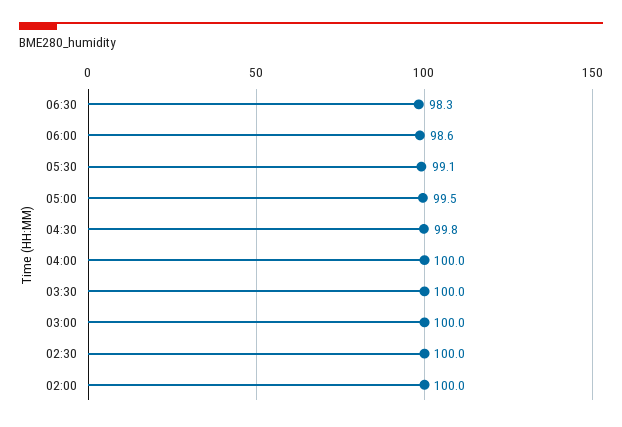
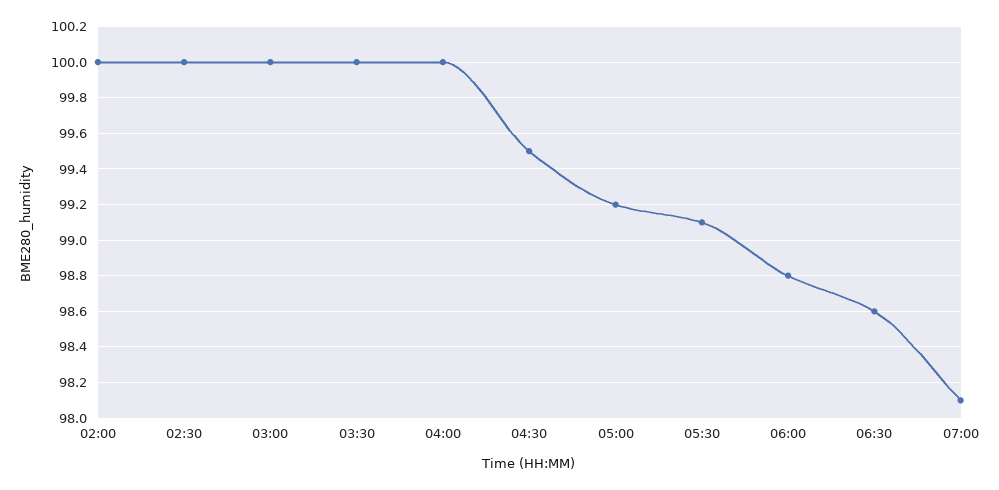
06:30: 98.3 -> 98.6
06:00: 98.6 -> 98.8
05:00: 99.5 -> 99.2
04:30: 99.8 -> 99.5
07:00: none -> 98.1

